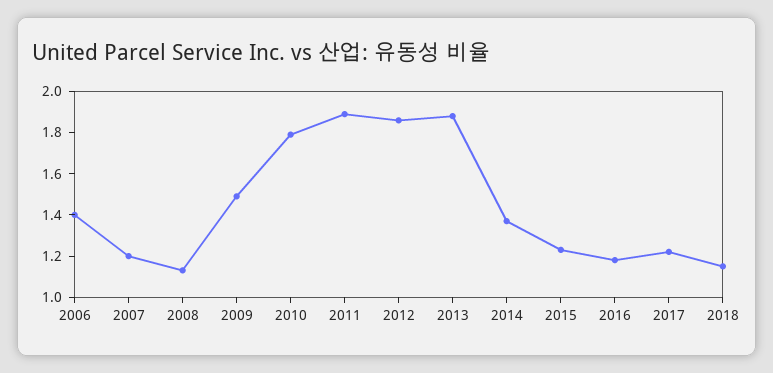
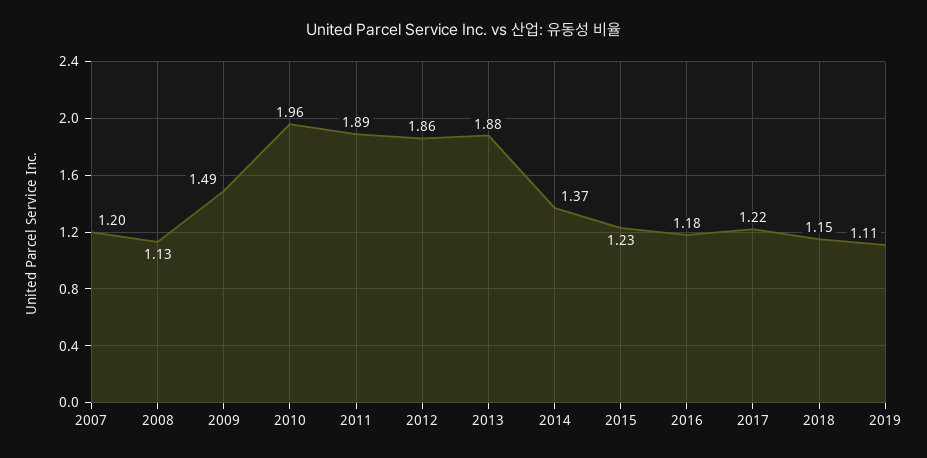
2006: 1.4 -> none
2010: 1.8 -> 1.96
2019: none -> 1.11

